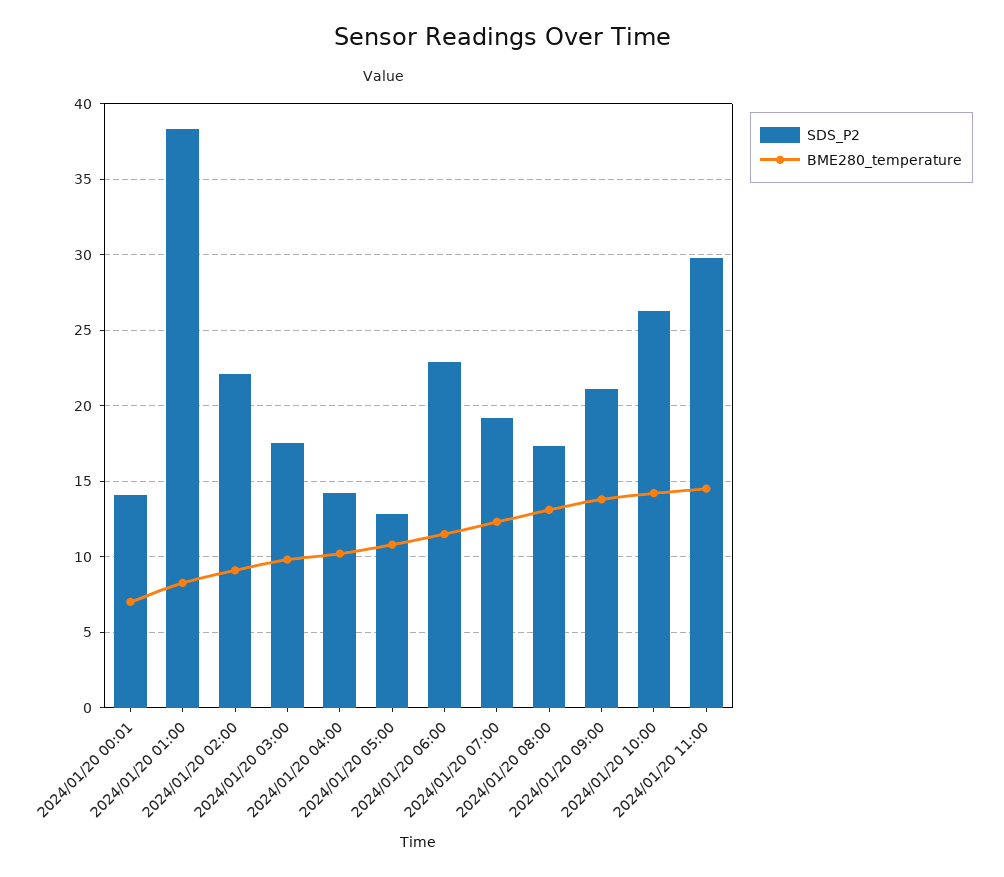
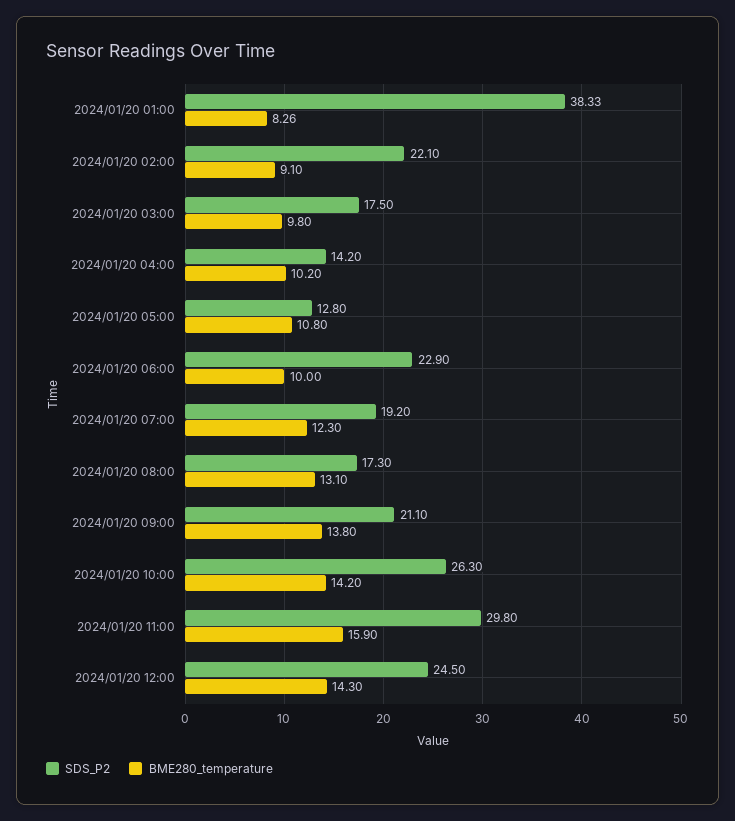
SDS_P2, 2024/01/20 00:01: 14 -> none
BME280_temperature, 2024/01/20 00:01: 7 -> none
BME280_temperature, 2024/01/20 06:00: 11.5 -> 10
BME280_temperature, 2024/01/20 11:00: 14.5 -> 15.9
SDS_P2, 2024/01/20 12:00: none -> 24.5
BME280_temperature, 2024/01/20 12:00: none -> 14.3

